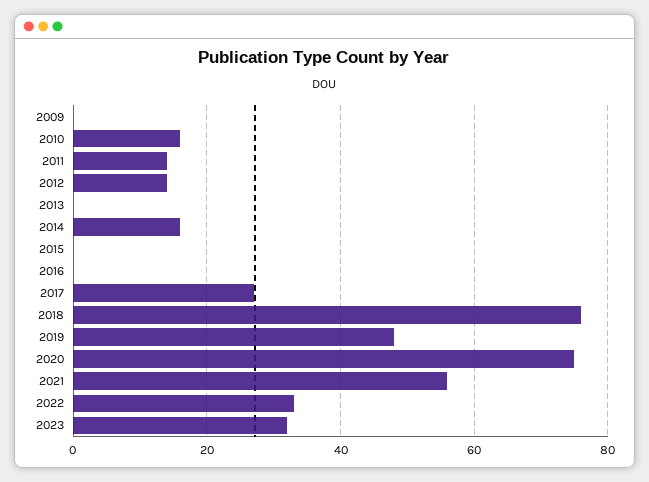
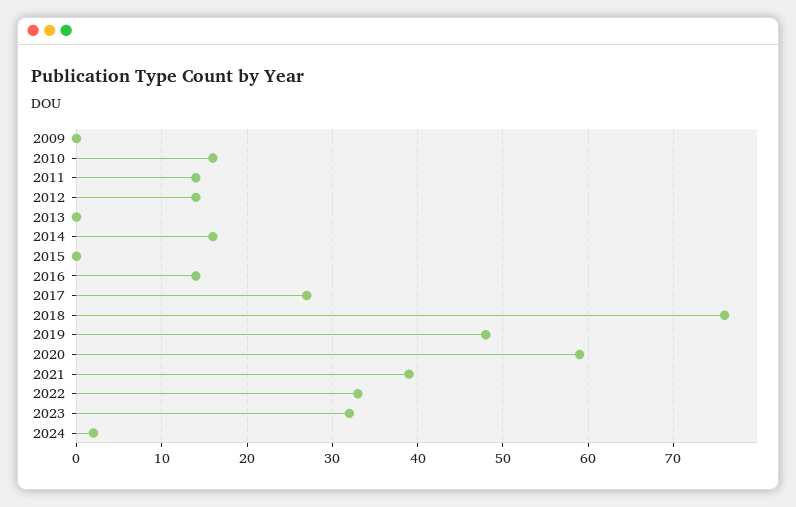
2016: 0 -> 14
2020: 75 -> 59
2021: 55 -> 39
2024: none -> 2

